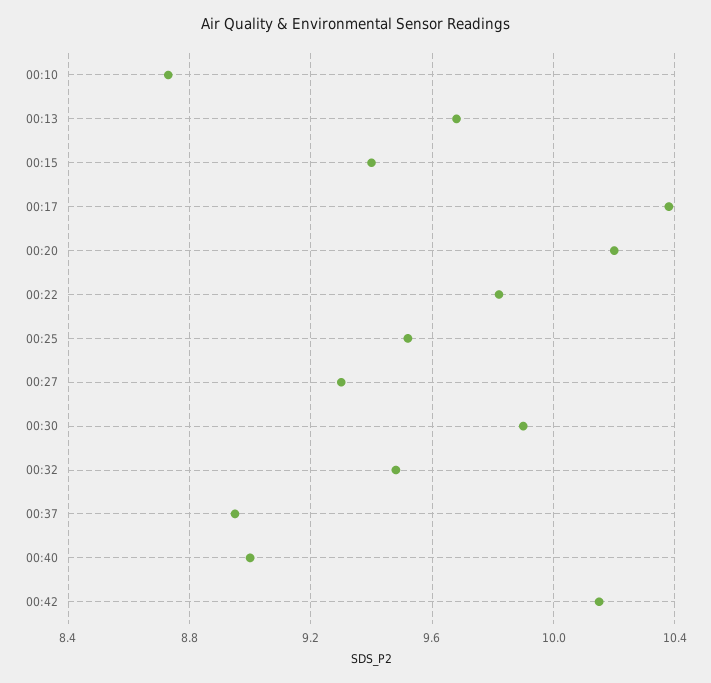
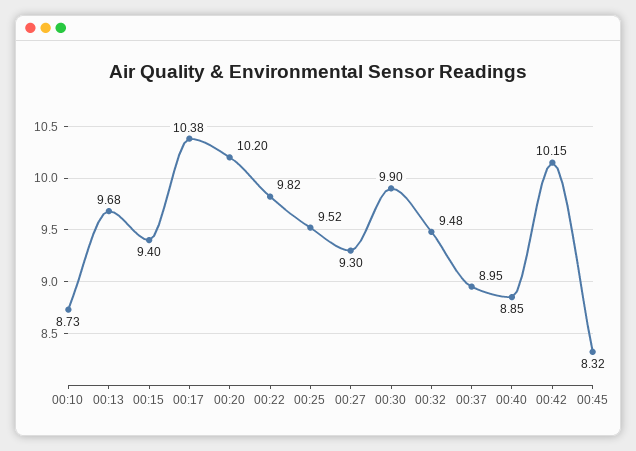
00:40: 9 -> 8.85
00:45: none -> 8.32

